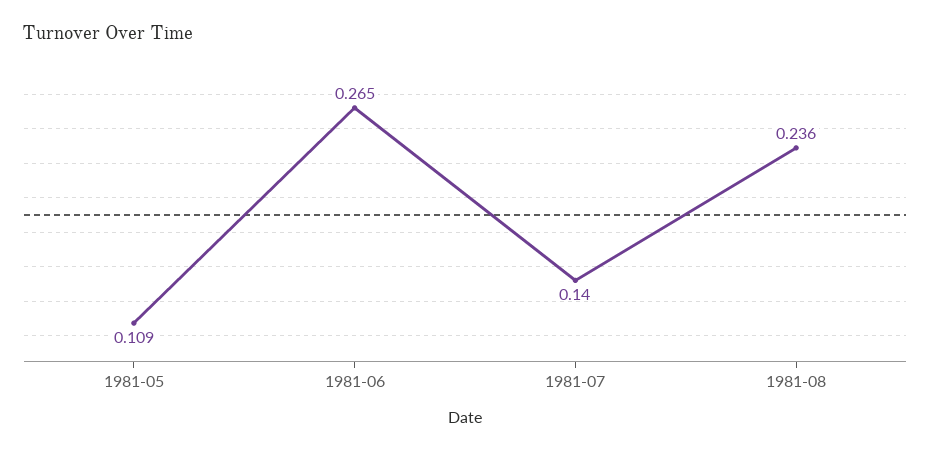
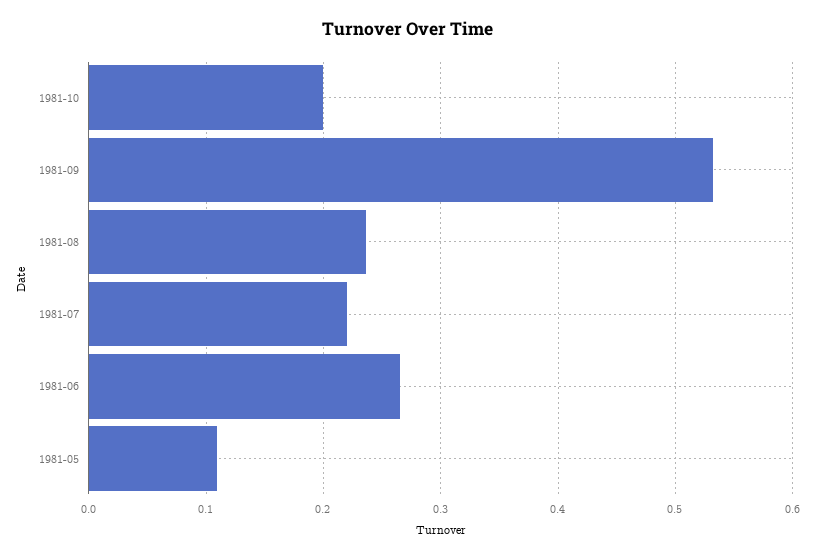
1981-07: 0.14 -> 0.22
1981-10: none -> 0.2
1981-09: none -> 0.53

